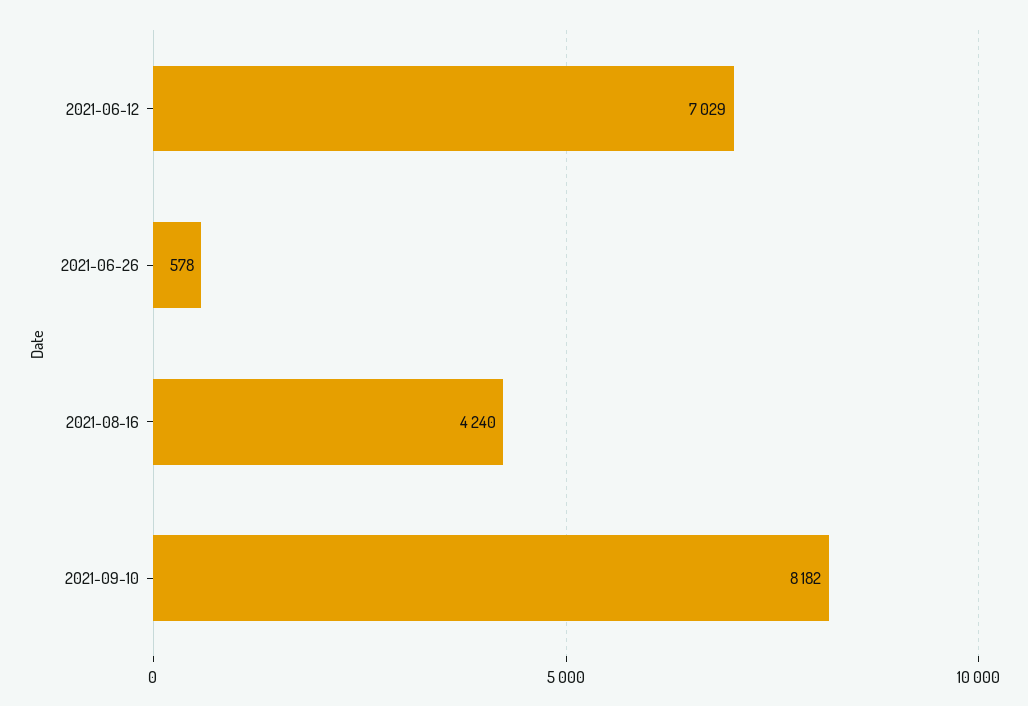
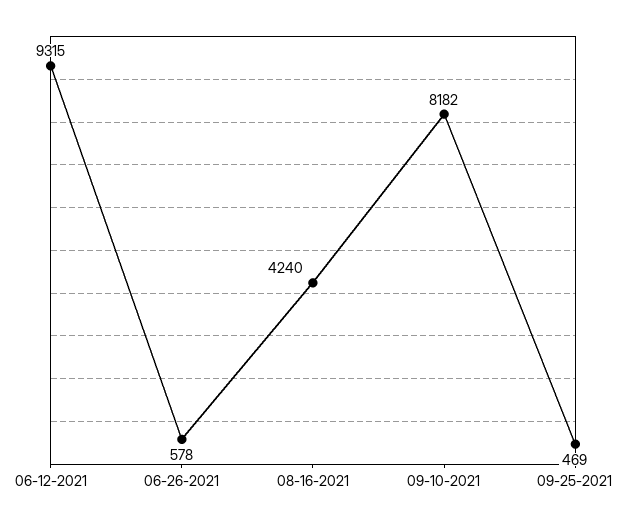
2021-06-12: 7029 -> 9315
09-25-2021: none -> 469

